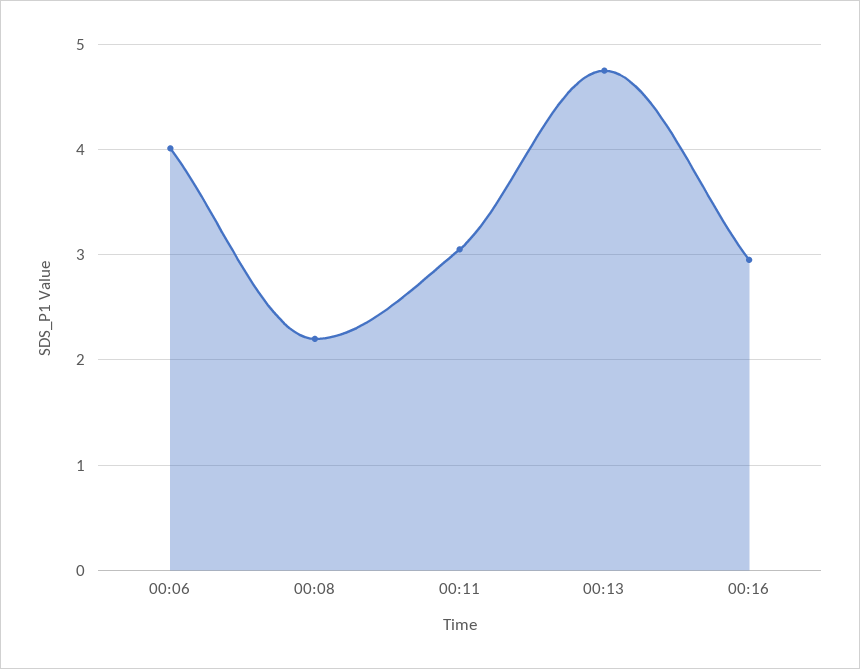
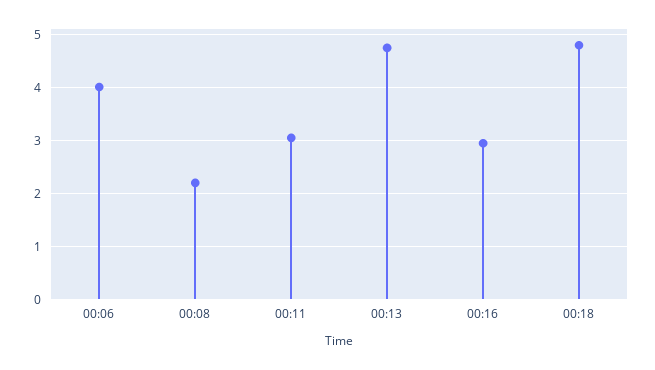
00:18: none -> 4.8

